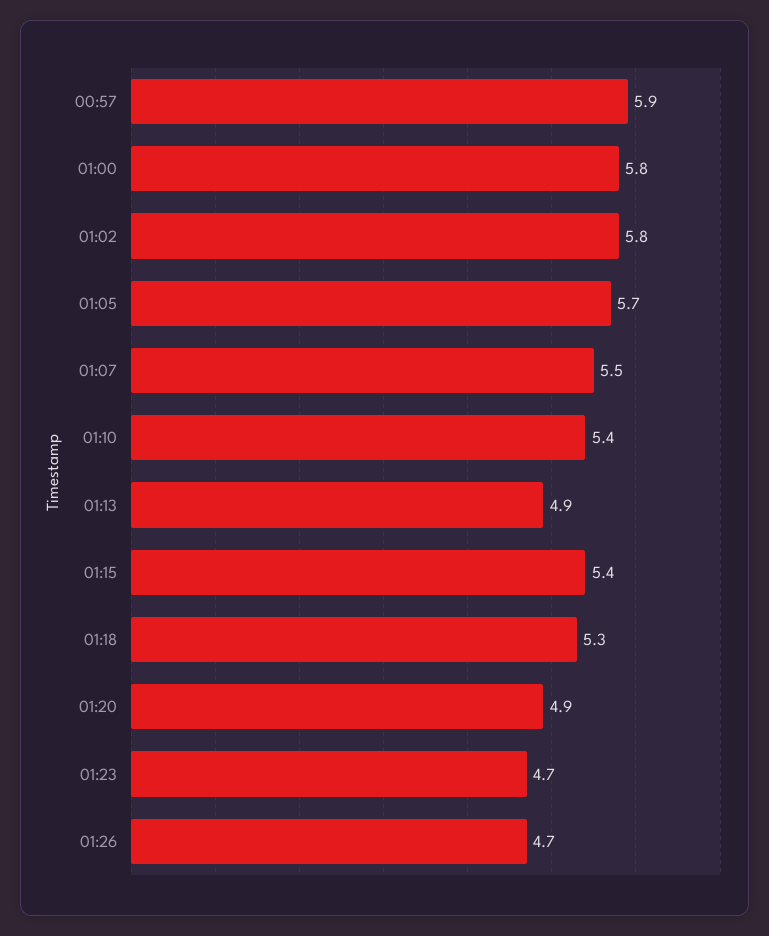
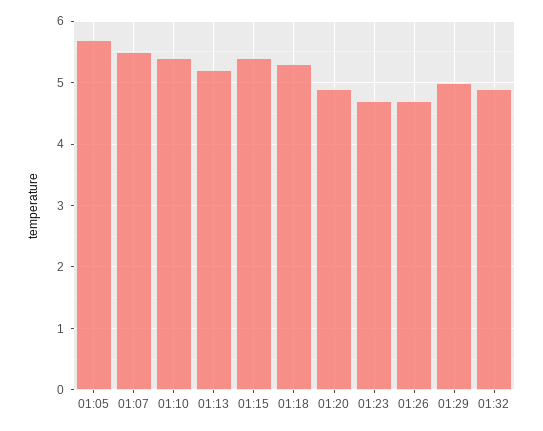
00:57: 5.9 -> none
01:00: 5.8 -> none
01:02: 5.8 -> none
01:13: 4.9 -> 5.2
01:29: none -> 5
01:32: none -> 4.9

